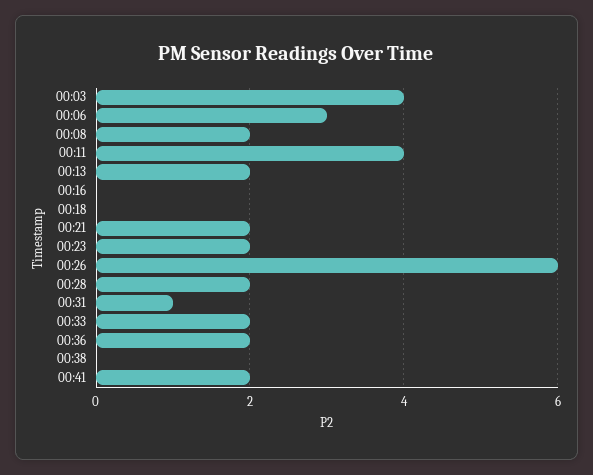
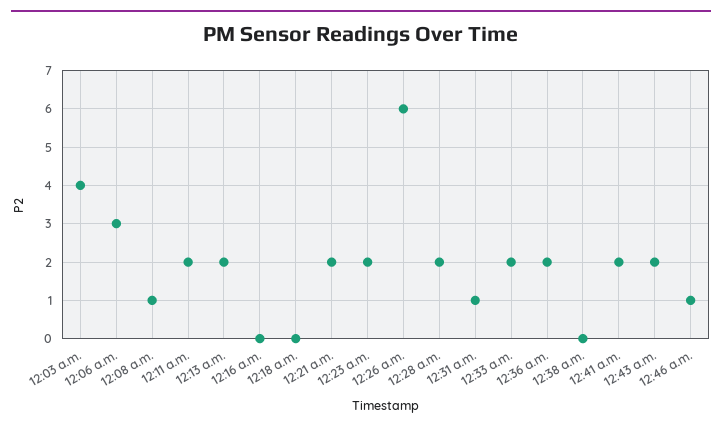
00:08: 2 -> 1
00:11: 4 -> 2
12:43 a.m.: none -> 2
12:46 a.m.: none -> 1

